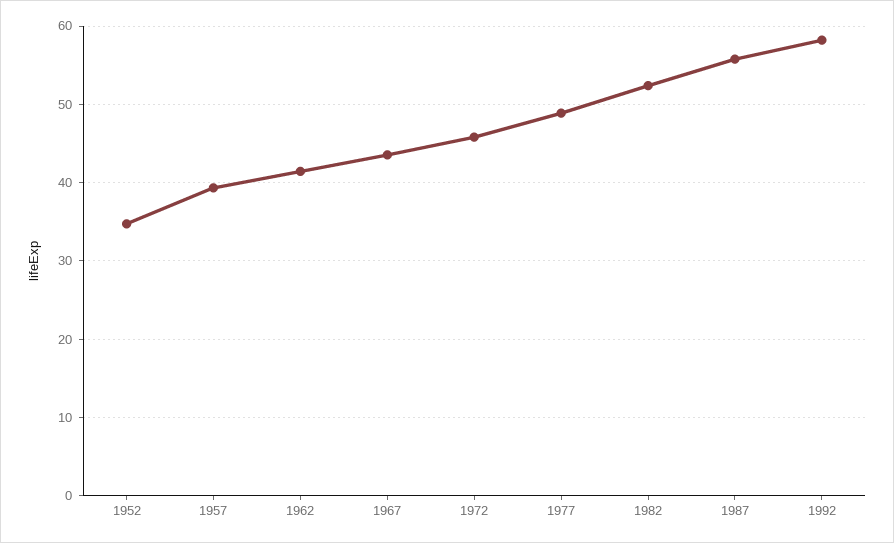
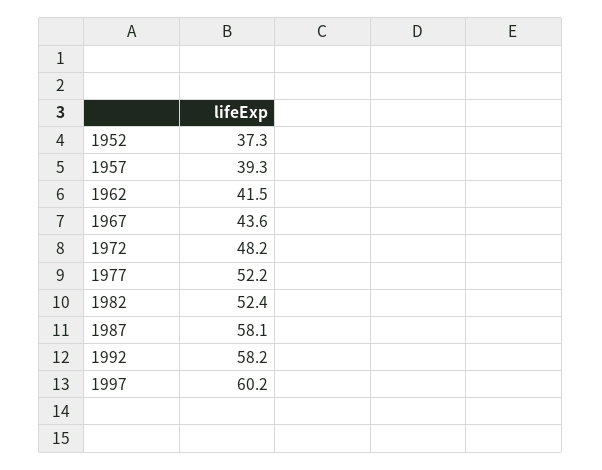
1952: 35 -> 37.3
1972: 46 -> 48.2
1977: 49 -> 52.2
1987: 56 -> 58.1
1997: none -> 60.2

